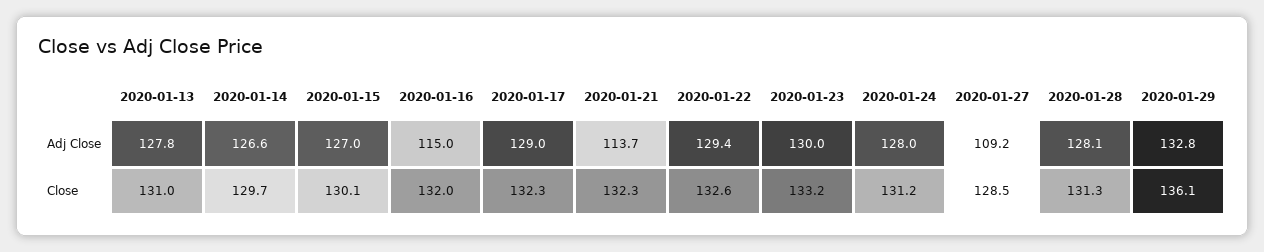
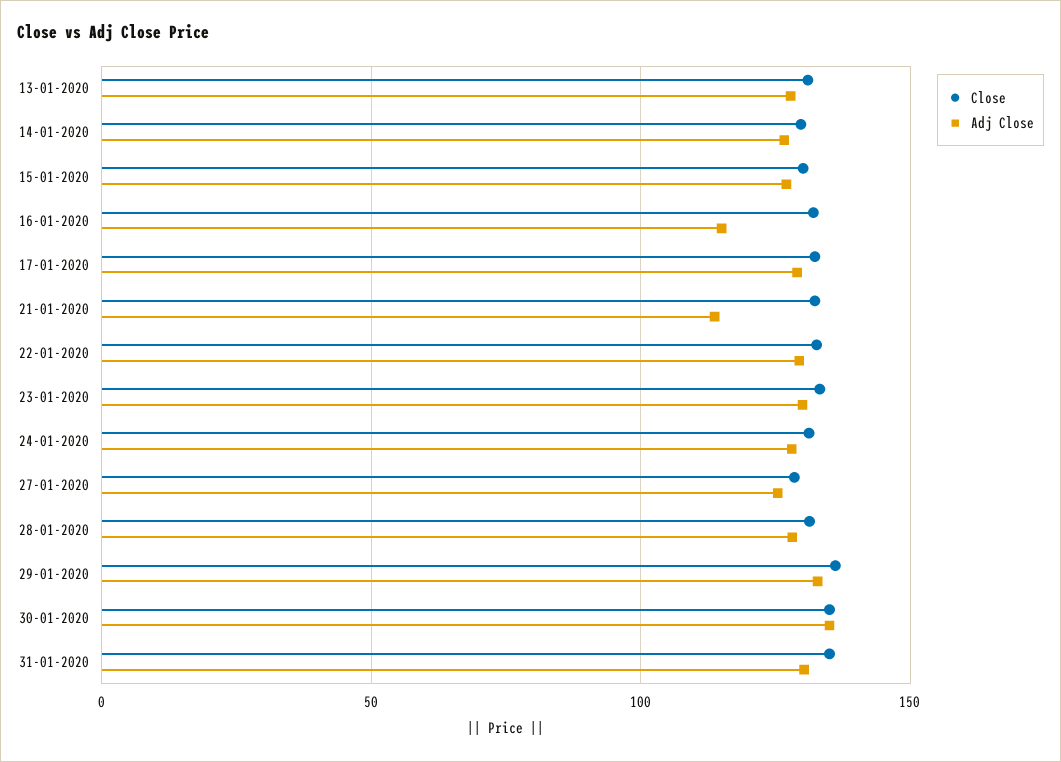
Adj Close, 2020-01-27: 109.2 -> 125
Close, 30-01-2020: none -> 135
Adj Close, 30-01-2020: none -> 135
Close, 31-01-2020: none -> 135
Adj Close, 31-01-2020: none -> 130

